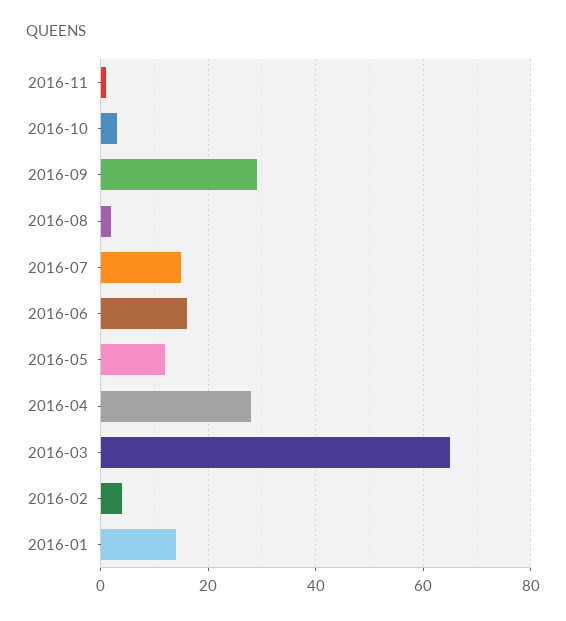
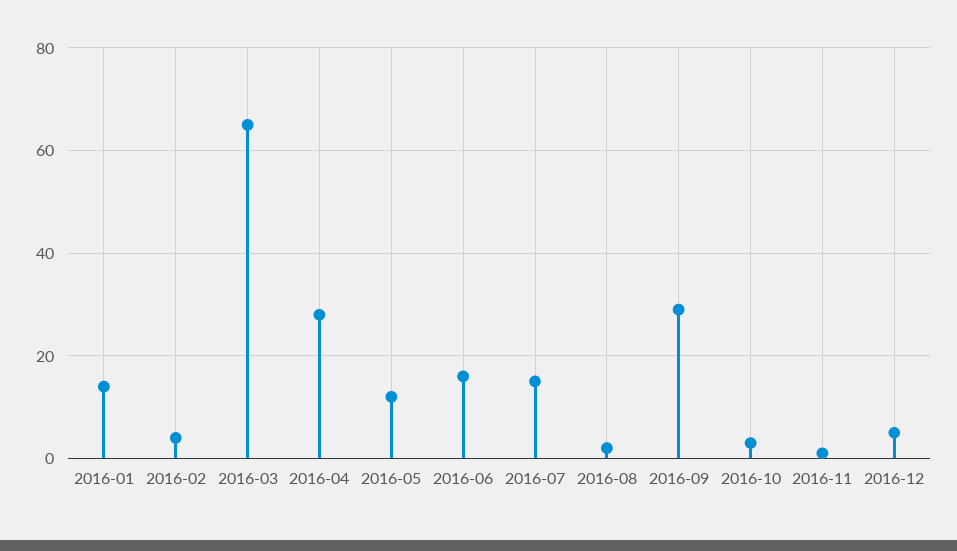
2016-12: none -> 5

